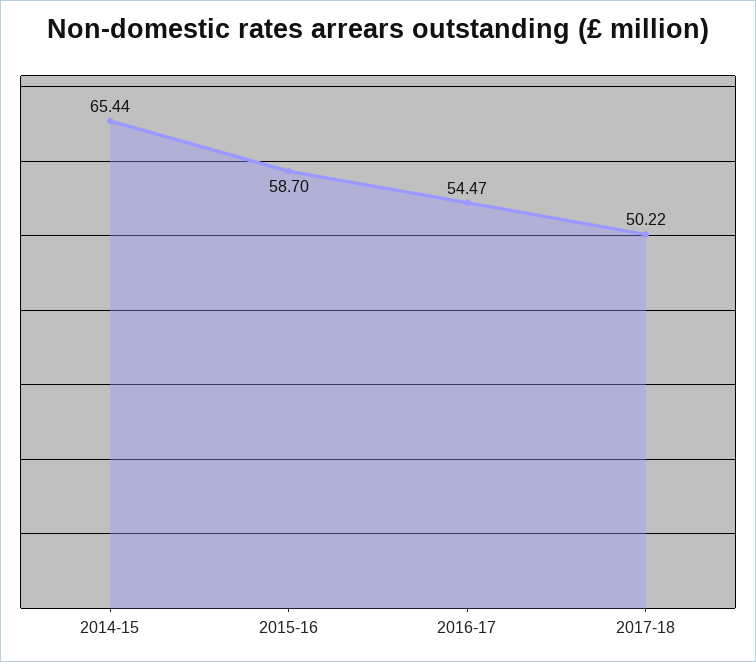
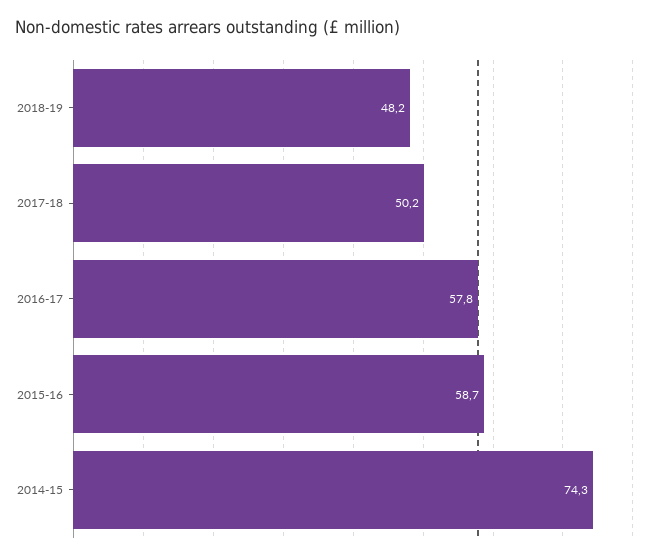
2014-15: 65.44 -> 74.3
2016-17: 54.47 -> 57.8
2018-19: none -> 48.2

